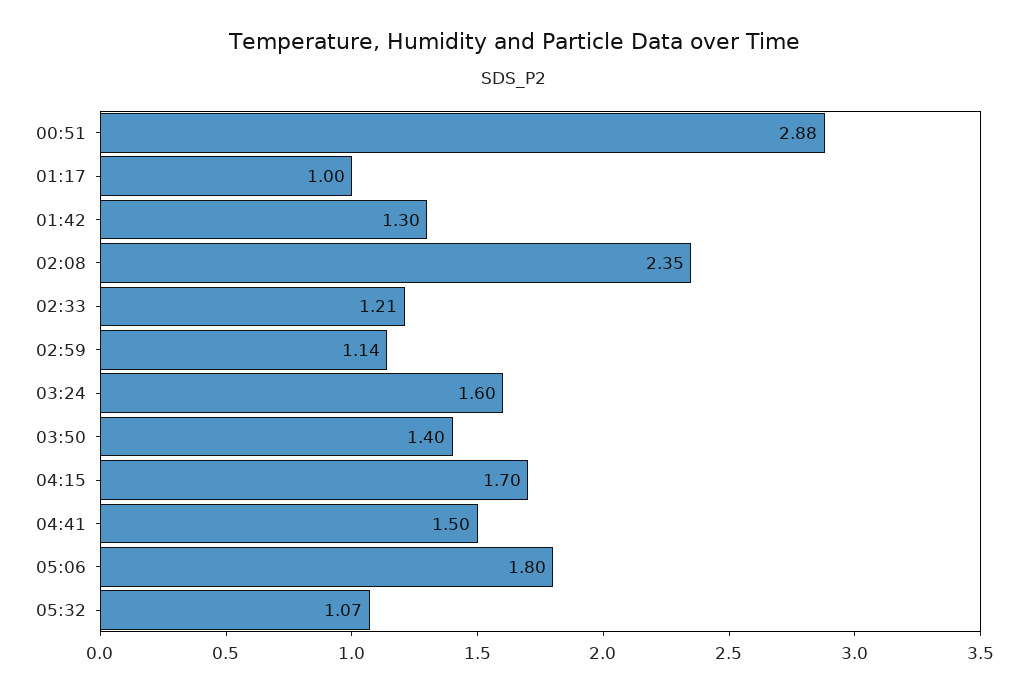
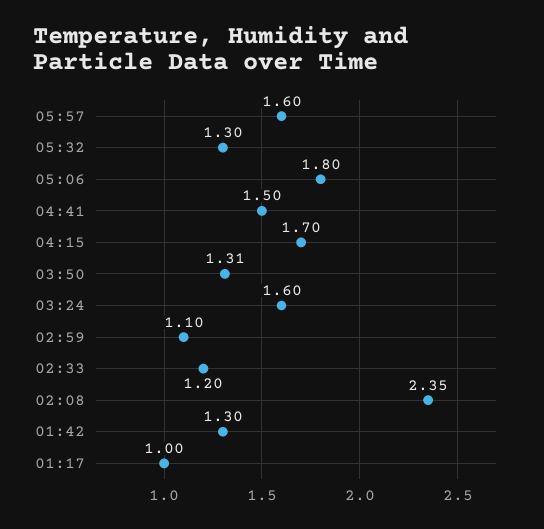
00:51: 2.88 -> none
02:33: 1.21 -> 1.2
02:59: 1.14 -> 1.1
03:50: 1.4 -> 1.31
05:32: 1.07 -> 1.3
05:57: none -> 1.6

